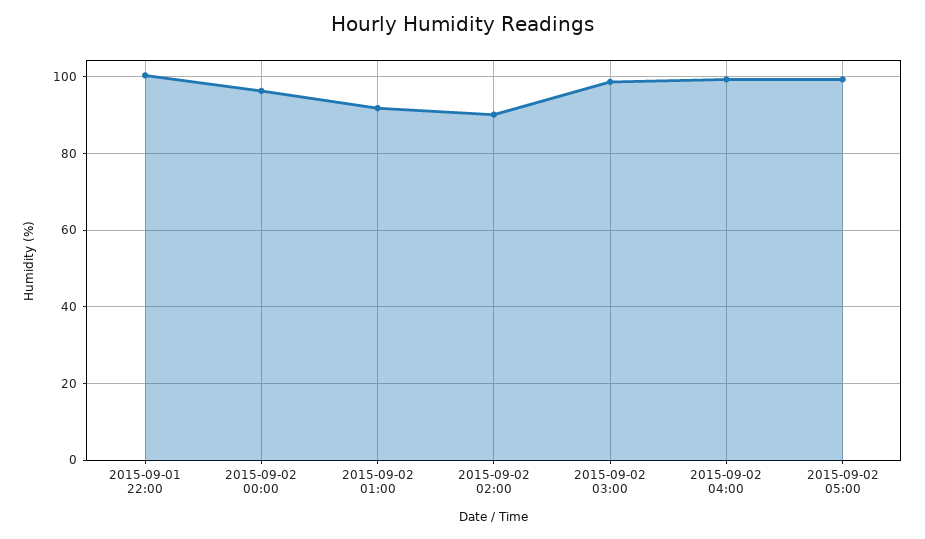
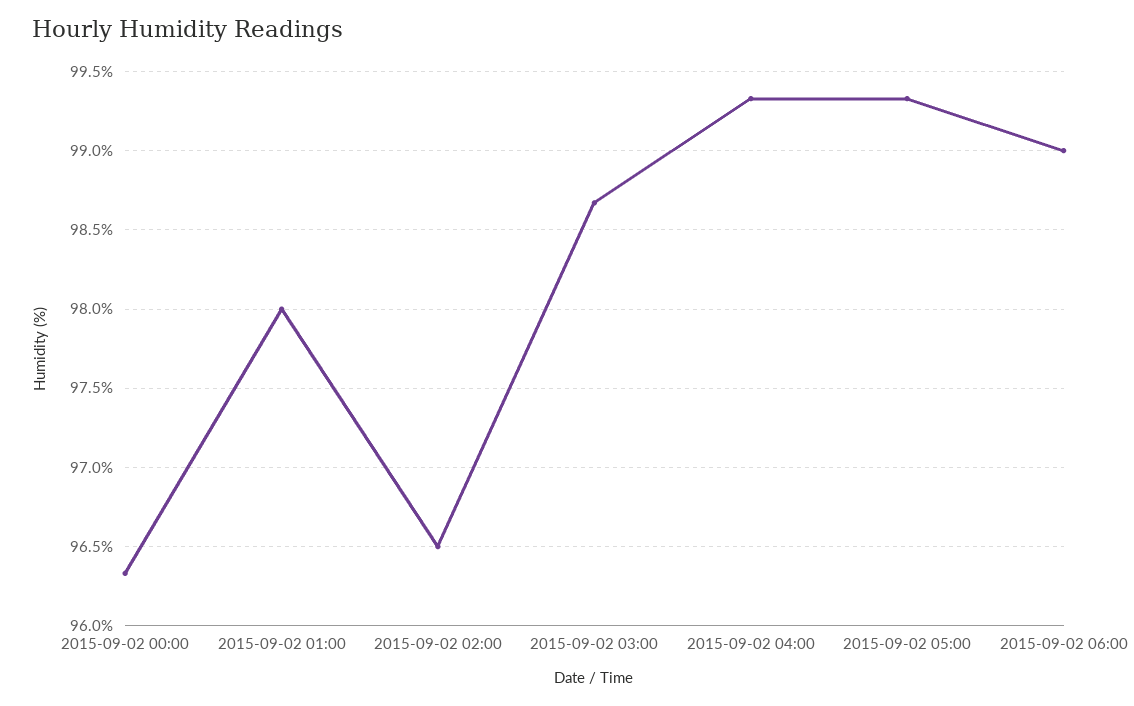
2015-09-01 22:00: 100 -> none
2015-09-02 01:00: 92 -> 98
2015-09-02 02:00: 90 -> 96.5
2015-09-02 06:00: none -> 99

